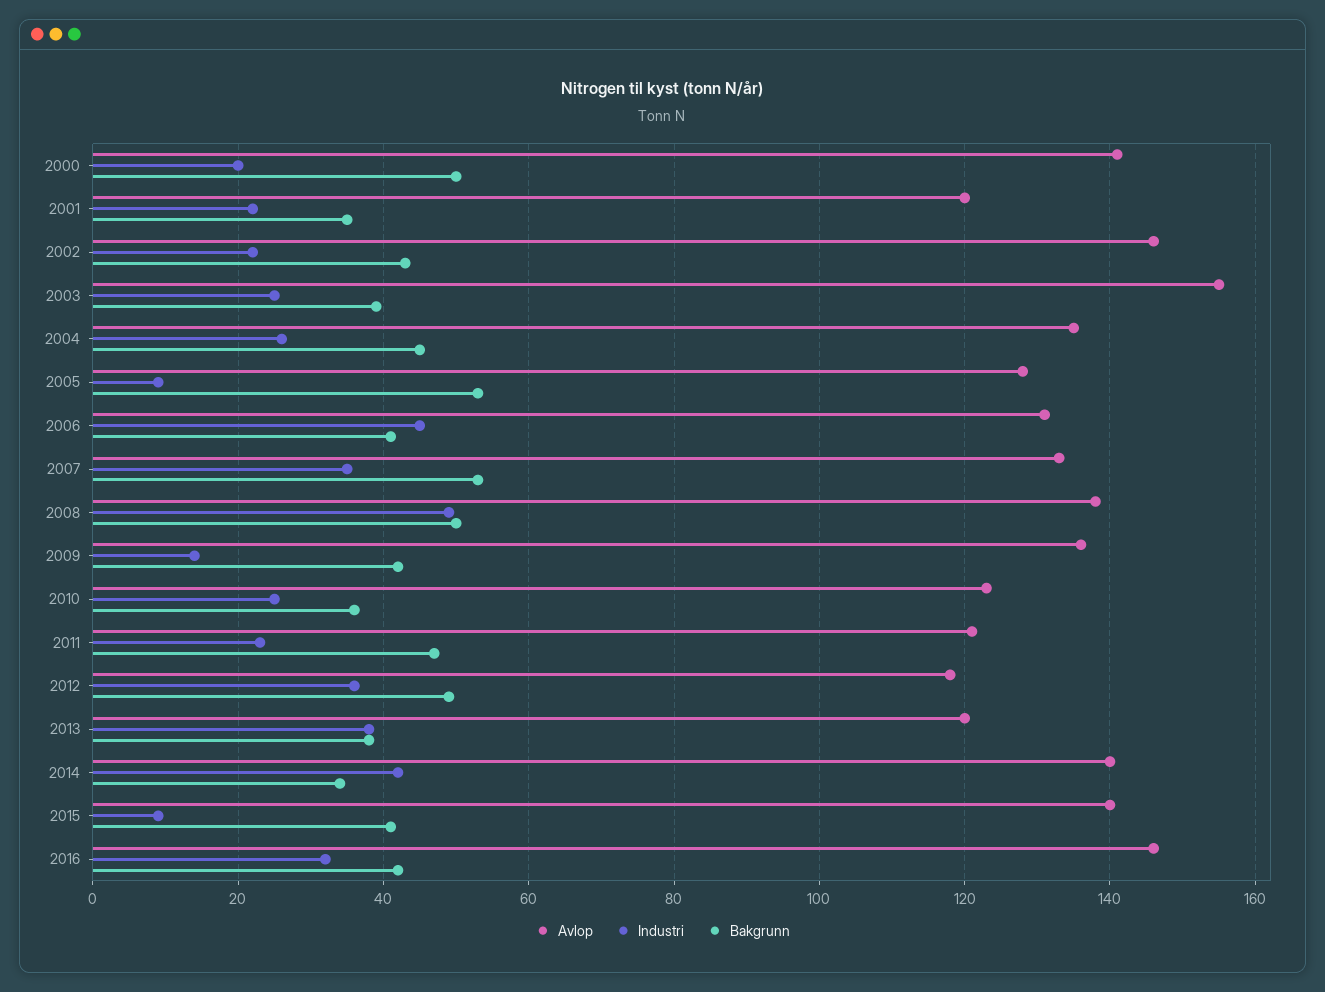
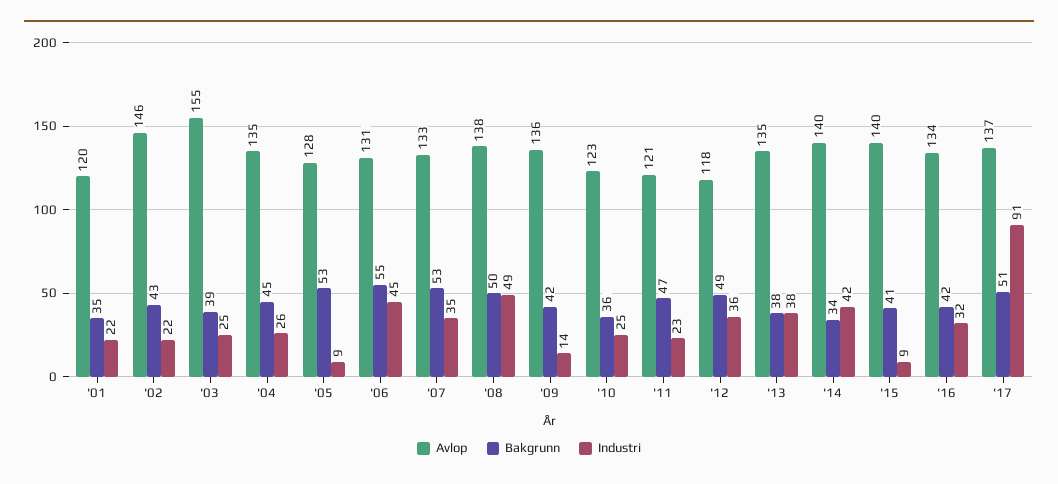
Avlop, 2000: 140 -> none
Industri, 2000: 20 -> none
Bakgrunn, 2000: 50 -> none
Bakgrunn, 2006: 40 -> 55
Avlop, 2013: 120 -> 135
Avlop, 2016: 145 -> 134
Avlop, '17: none -> 137
Bakgrunn, '17: none -> 51
Industri, '17: none -> 91

